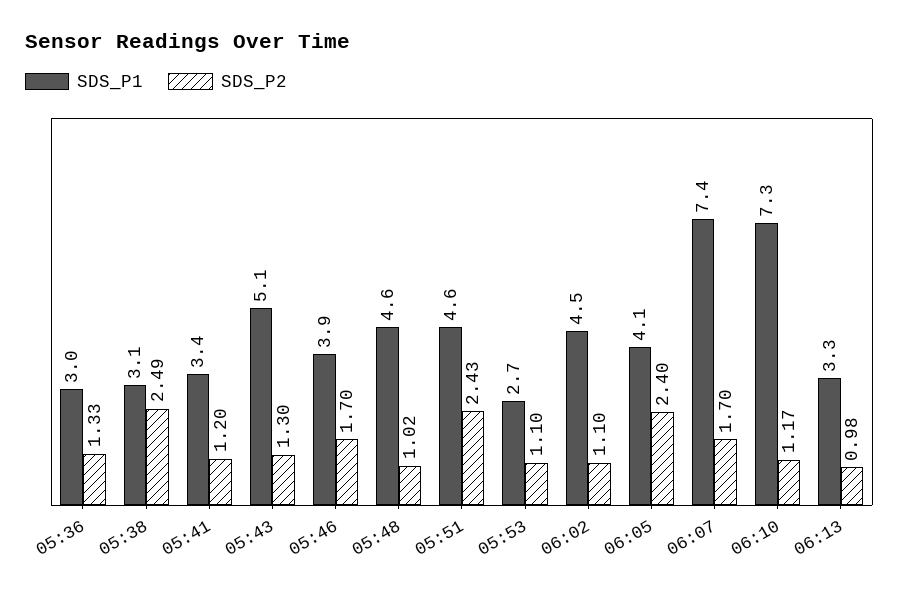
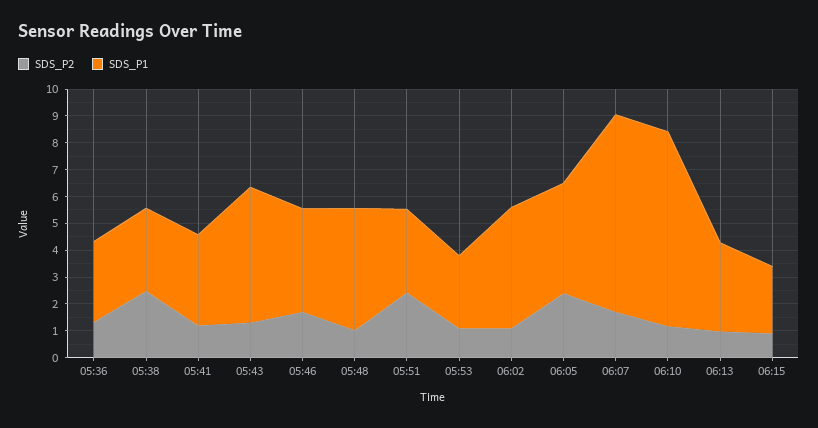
SDS_P1, 05:51: 4.6 -> 3
SDS_P2, 06:15: none -> 1
SDS_P1, 06:15: none -> 2.5

